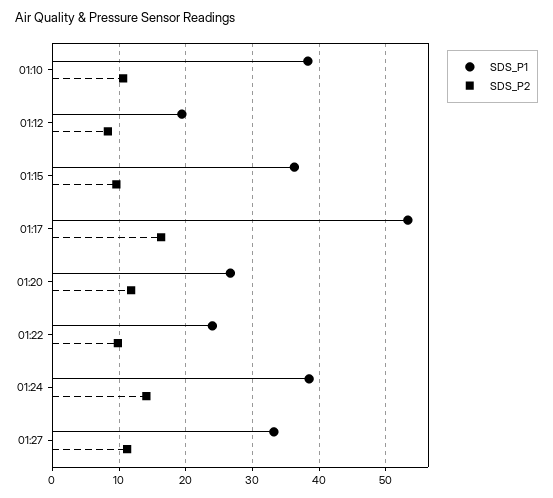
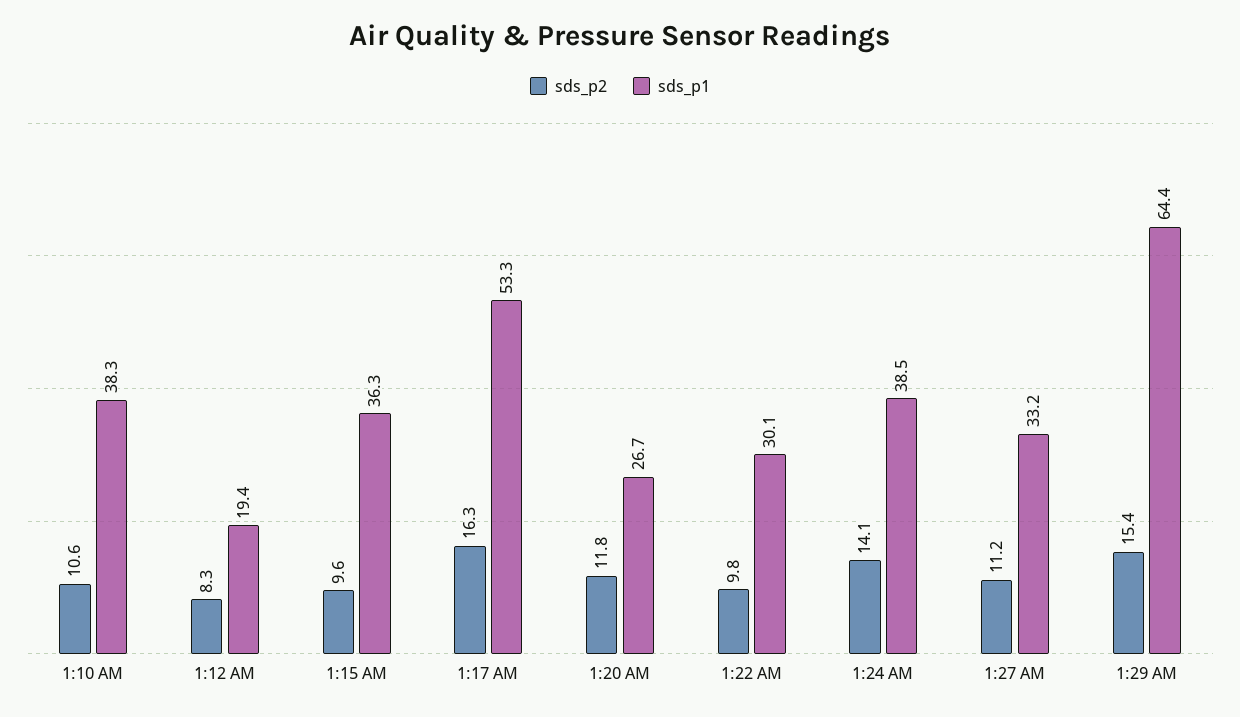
SDS_P1, 01:22: 24 -> 30.1
SDS_P2, 1:29 AM: none -> 15.4
SDS_P1, 1:29 AM: none -> 64.4

